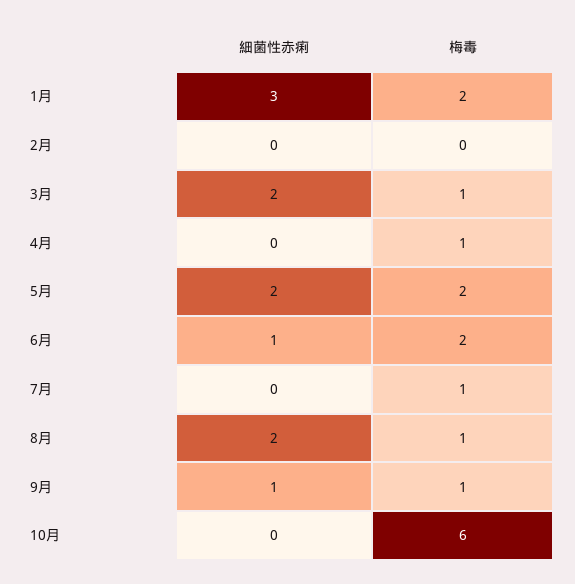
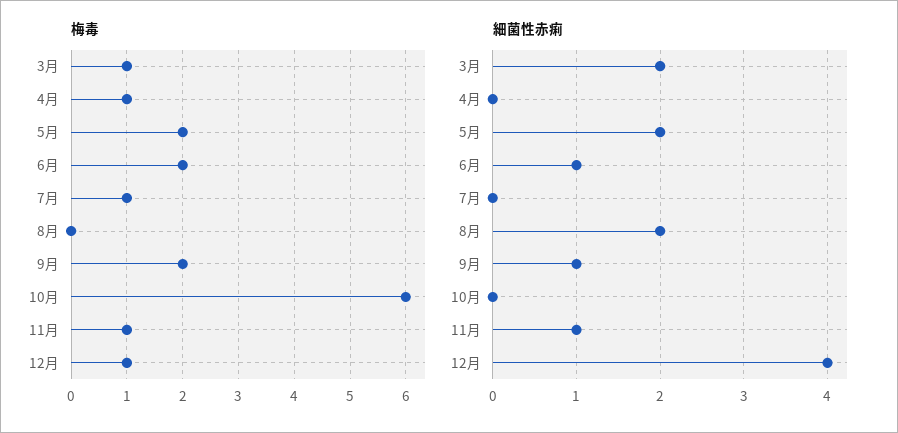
細菌性赤痢, 1月: 3 -> none
梅毒, 1月: 2 -> none
細菌性赤痢, 2月: 0 -> none
梅毒, 2月: 0 -> none
梅毒, 8月: 1 -> 0
梅毒, 9月: 1 -> 2
梅毒, 11月: none -> 1
梅毒, 12月: none -> 1
細菌性赤痢, 11月: none -> 1
細菌性赤痢, 12月: none -> 4

